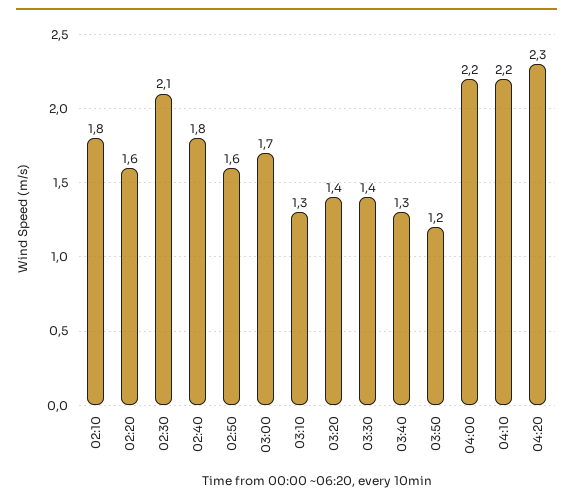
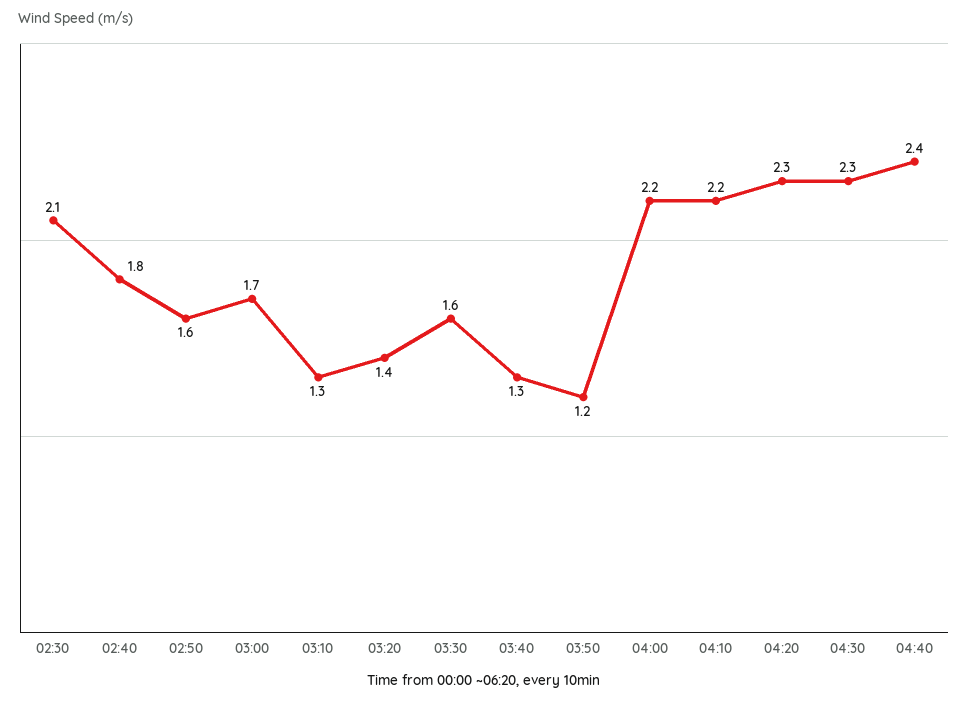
02:10: 1.8 -> none
02:20: 1.6 -> none
03:30: 1.4 -> 1.6
04:30: none -> 2.3
04:40: none -> 2.4

